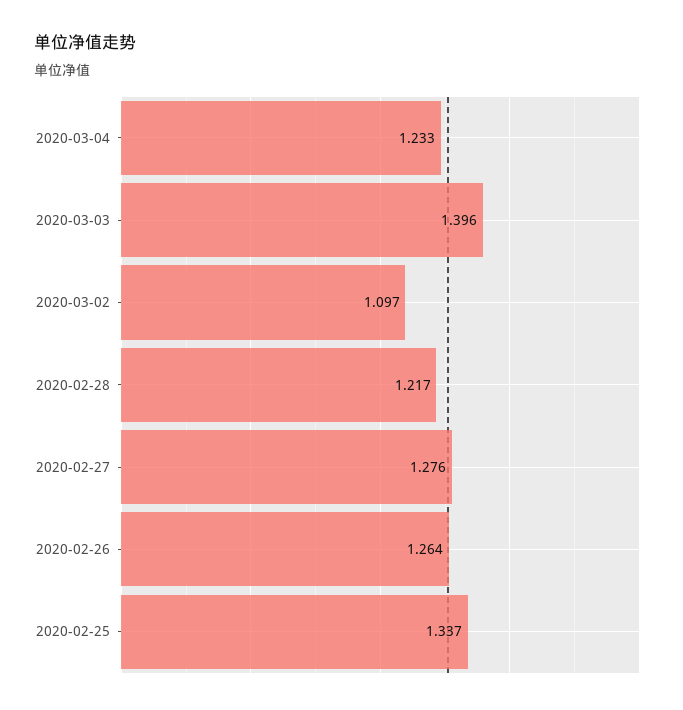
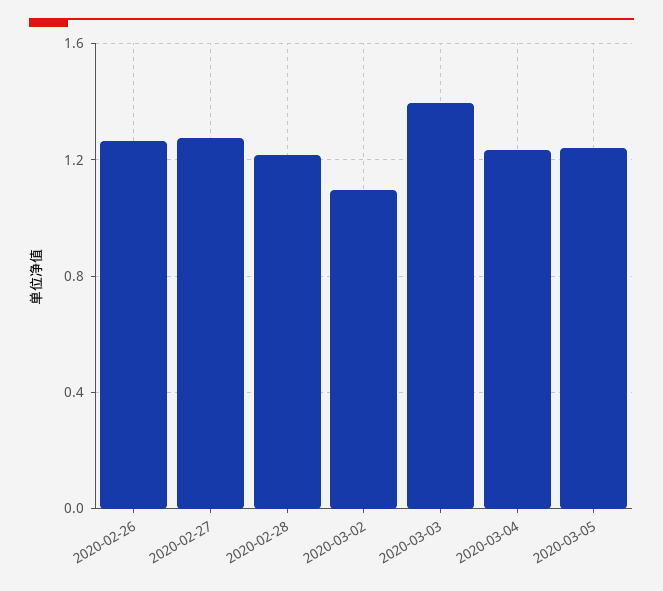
2020-02-25: 1.337 -> none
2020-03-05: none -> 1.25

